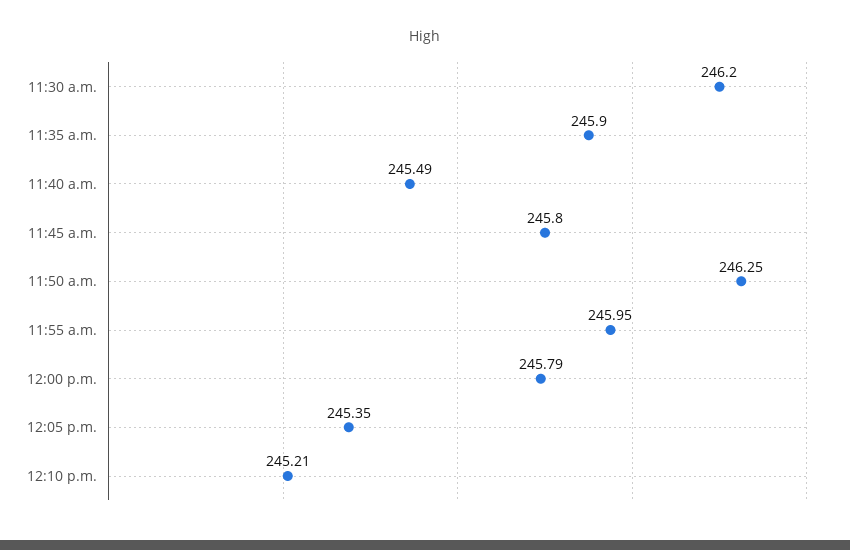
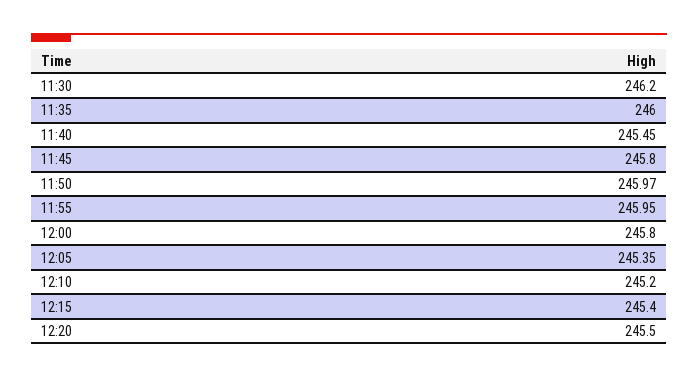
11:35 a.m.: 245.9 -> 246
11:40 a.m.: 245.49 -> 245.45
11:50 a.m.: 246.25 -> 245.97
12:00 p.m.: 245.79 -> 245.8
12:10 p.m.: 245.21 -> 245.2
12:15: none -> 245.4
12:20: none -> 245.5

